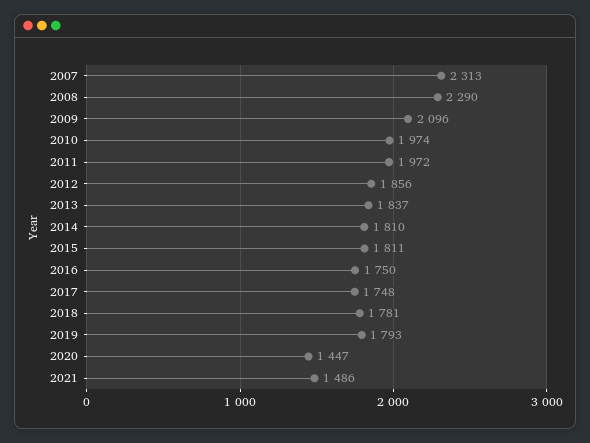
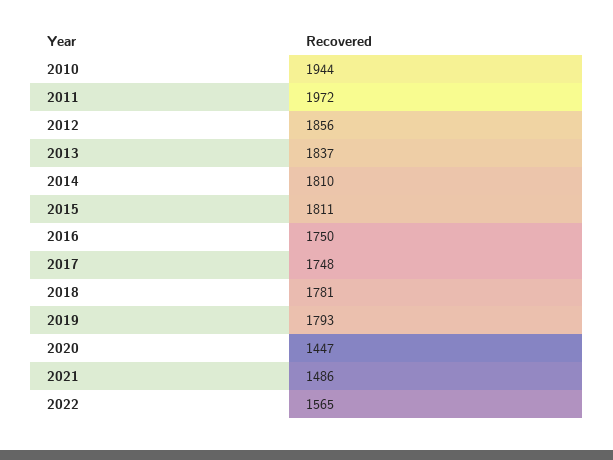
2007: 2313 -> none
2008: 2290 -> none
2009: 2096 -> none
2010: 1974 -> 1944
2022: none -> 1565

